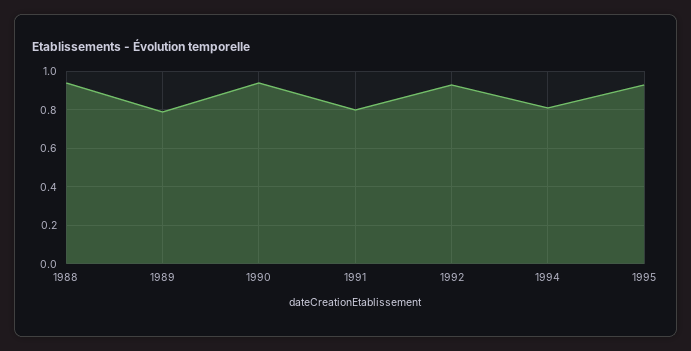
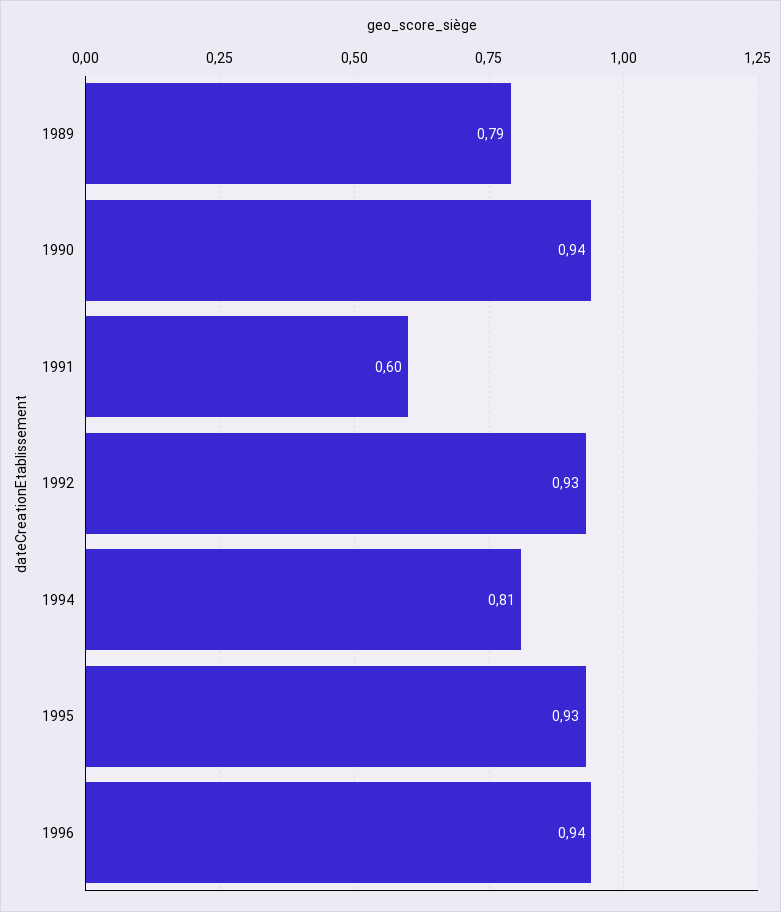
1988: 0.95 -> none
1991: 0.8 -> 0.6
1996: none -> 0.94

